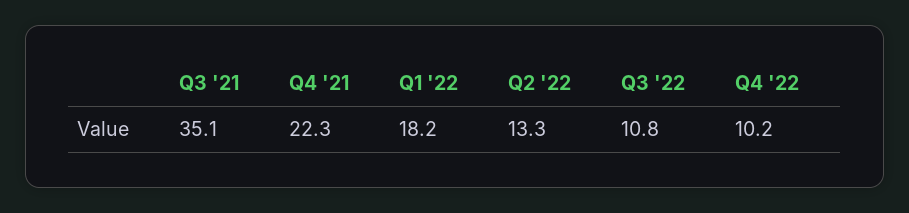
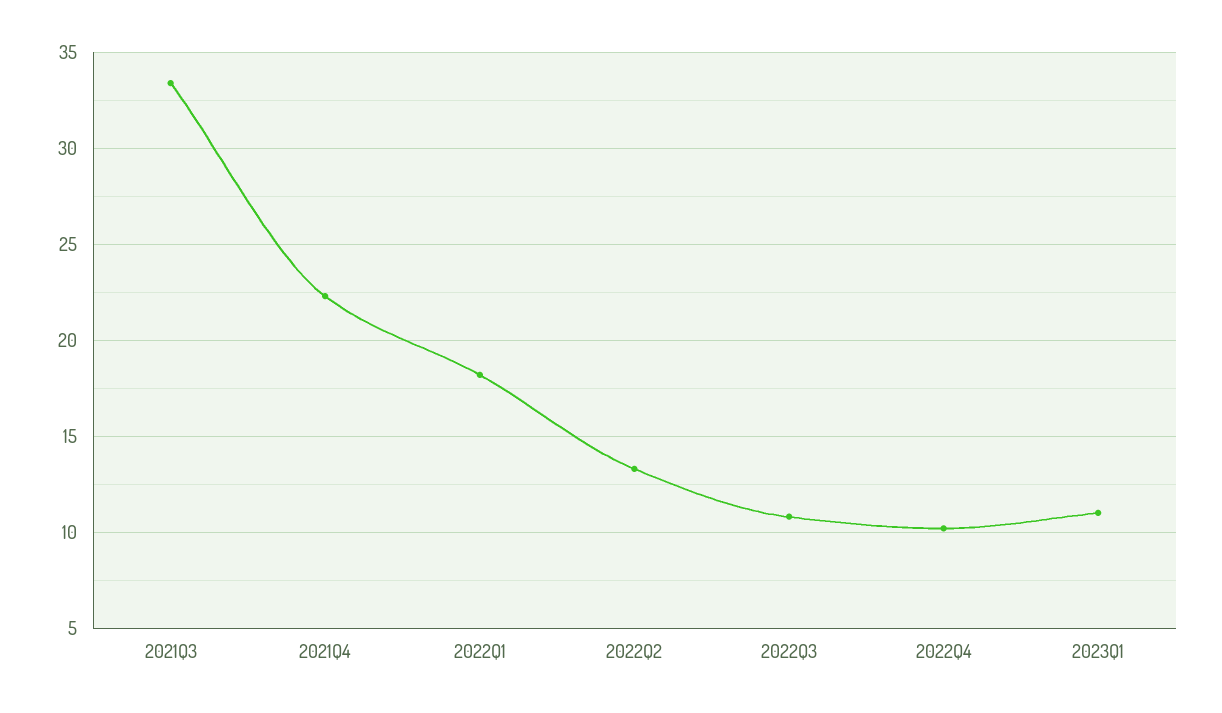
Q3 '21: 35.1 -> 33.5
2023Q1: none -> 11

